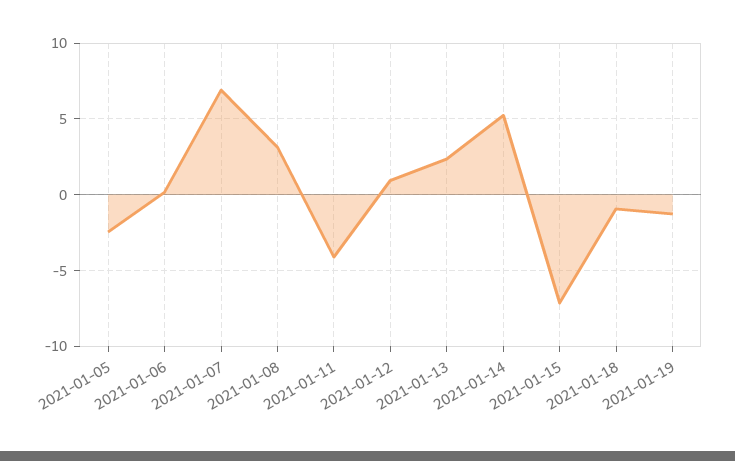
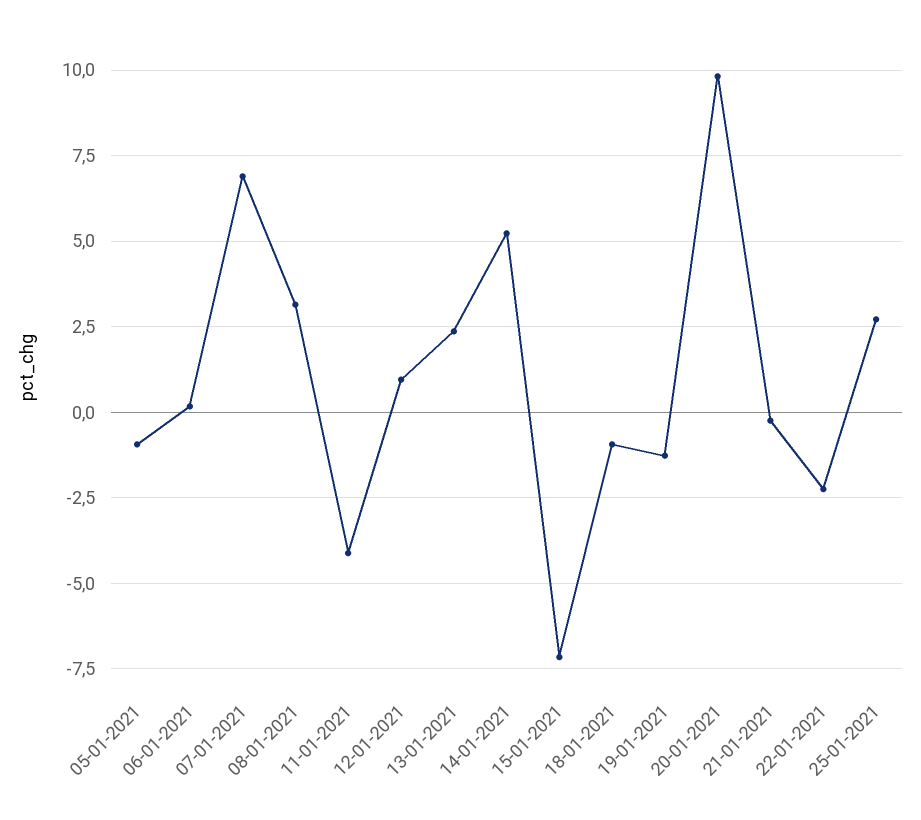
2021-01-05: -2.5 -> -1
20-01-2021: none -> 9.75
21-01-2021: none -> -0.25
22-01-2021: none -> -2.25
25-01-2021: none -> 2.75

